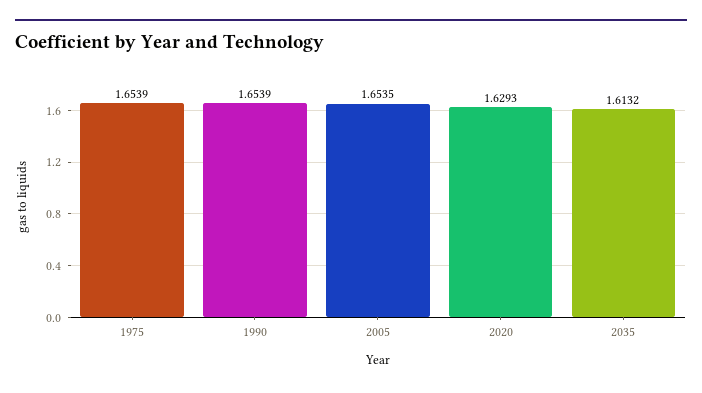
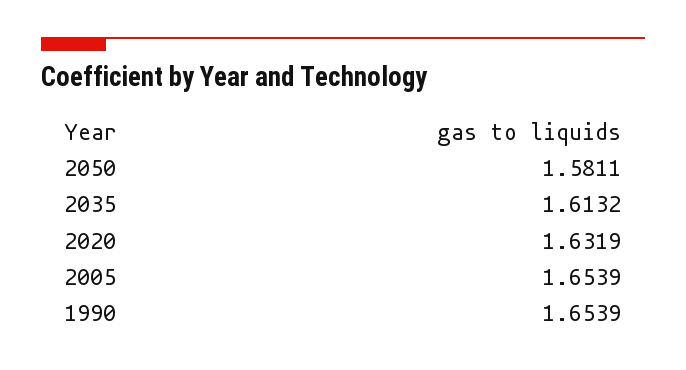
1975: 1.6539 -> none
2005: 1.6535 -> 1.6539
2020: 1.6293 -> 1.6319
2050: none -> 1.5811

